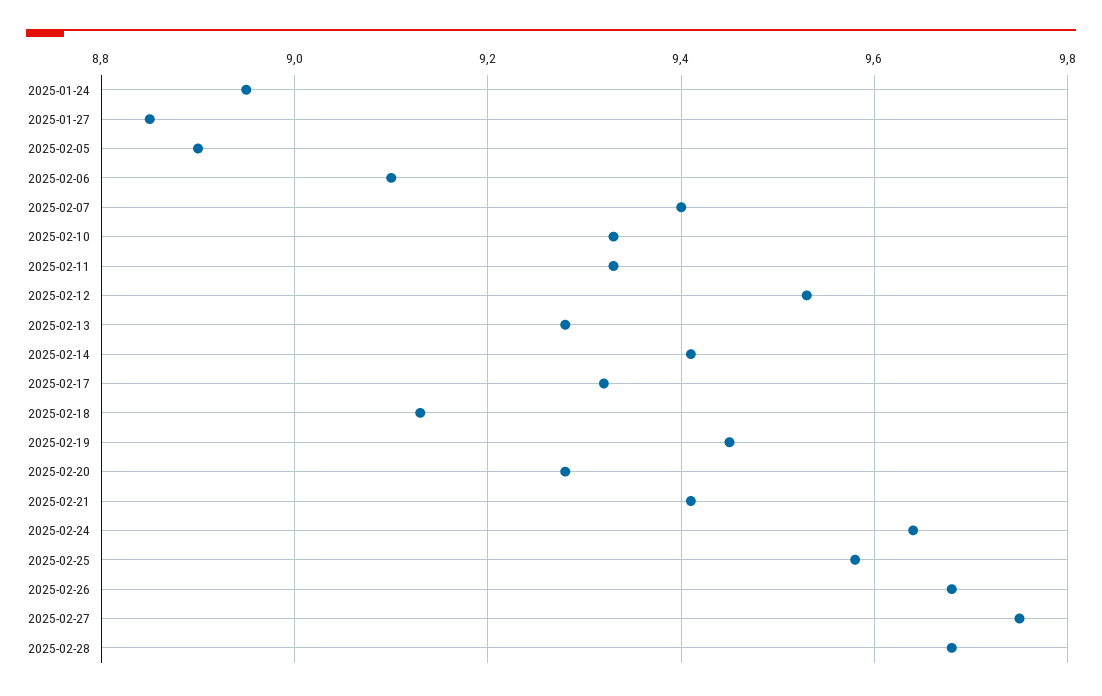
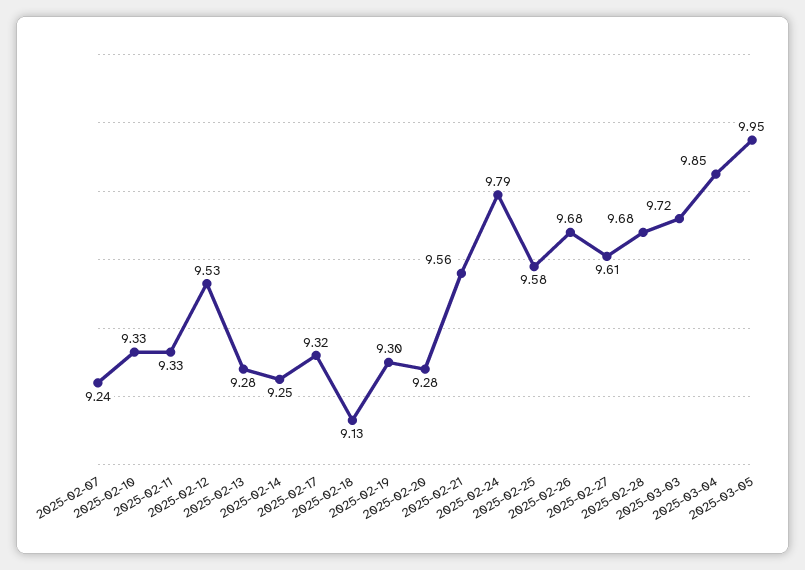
2025-01-24: 8.95 -> none
2025-01-27: 8.85 -> none
2025-02-05: 8.9 -> none
2025-02-06: 9.1 -> none
2025-02-07: 9.4 -> 9.24
2025-02-14: 9.4 -> 9.25
2025-02-19: 9.45 -> 9.3
2025-02-21: 9.4 -> 9.56
2025-02-24: 9.65 -> 9.79
2025-02-27: 9.75 -> 9.61
2025-03-03: none -> 9.72
2025-03-04: none -> 9.85
2025-03-05: none -> 9.95

